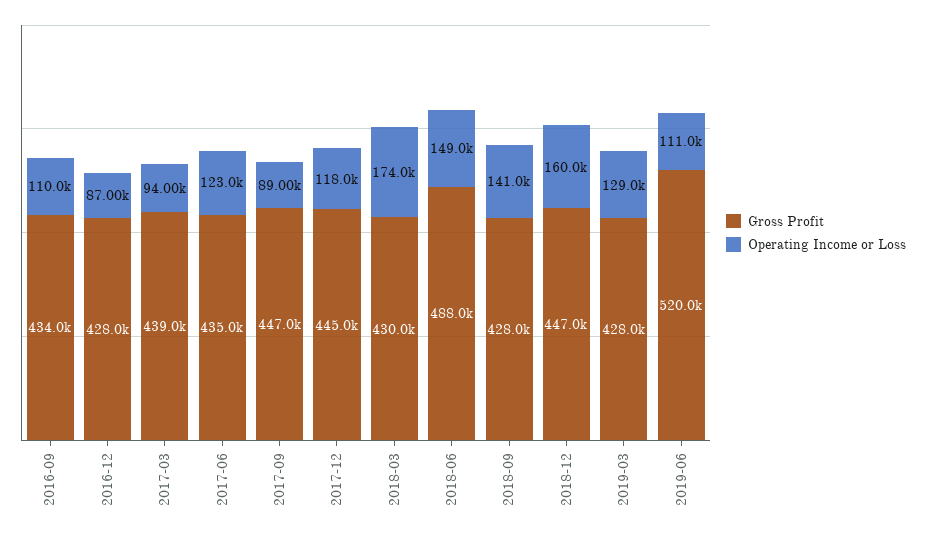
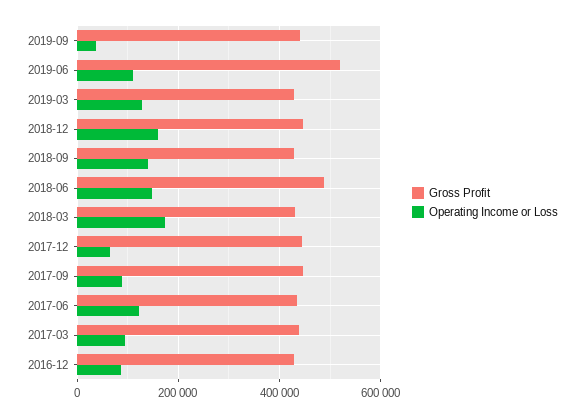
Gross Profit, 2016-09: 434000 -> none
Operating Income or Loss, 2016-09: 110000 -> none
Operating Income or Loss, 2017-12: 118000 -> 60000
Gross Profit, 2019-09: none -> 440000
Operating Income or Loss, 2019-09: none -> 40000

